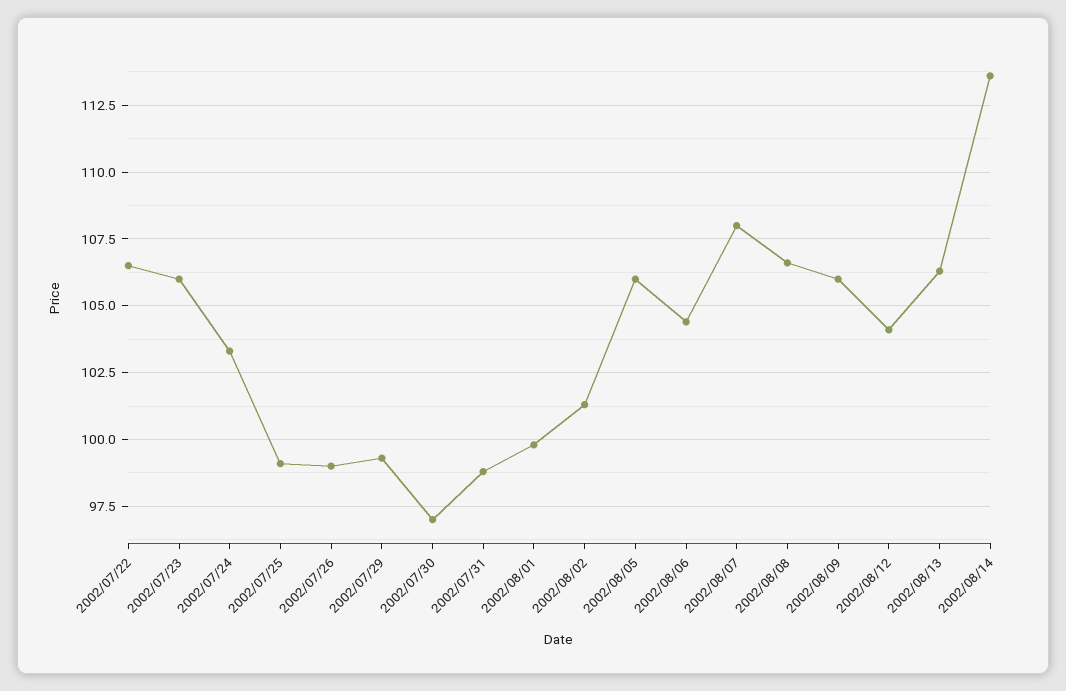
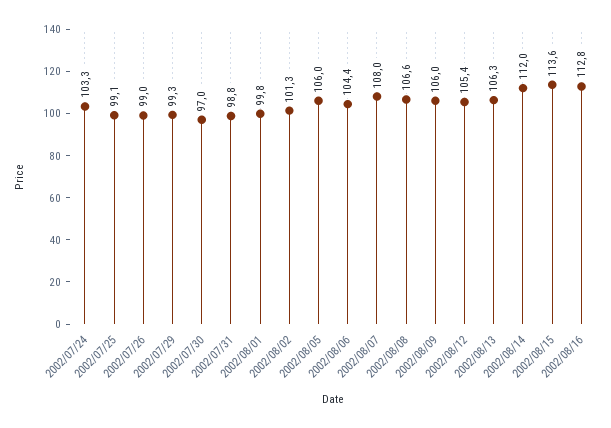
2002/07/22: 106.5 -> none
2002/07/23: 106 -> none
2002/08/12: 104 -> 105.4
2002/08/14: 113.5 -> 112
2002/08/15: none -> 113.6
2002/08/16: none -> 112.8

